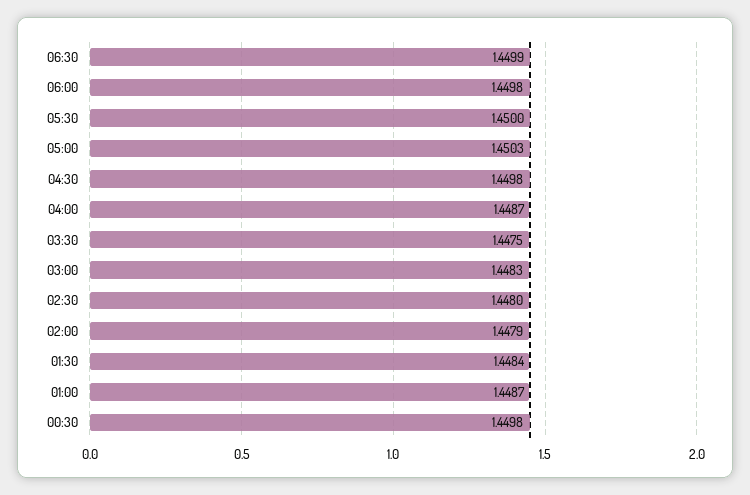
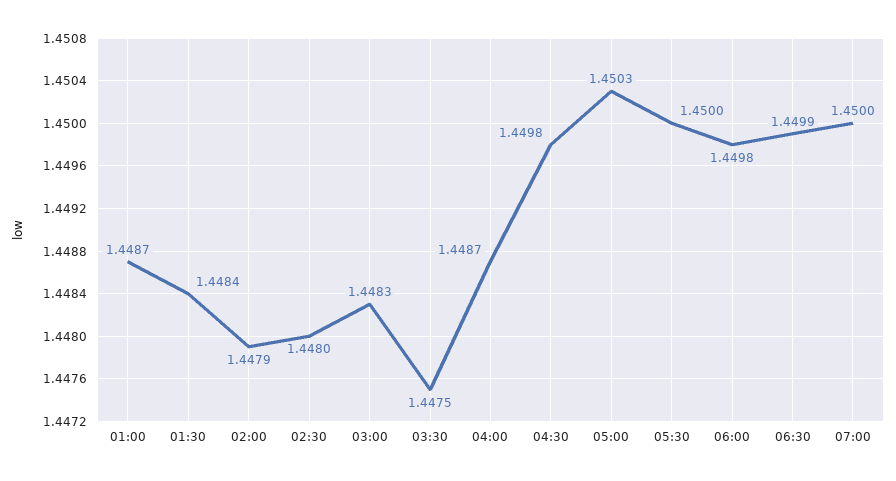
00:30: 1.4498 -> none
07:00: none -> 1.45

